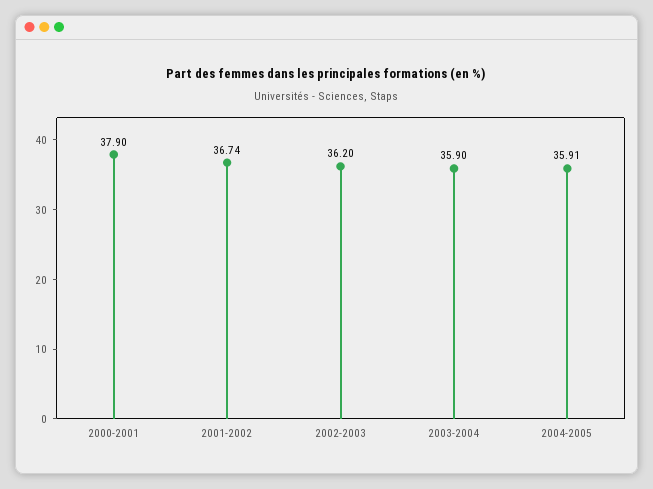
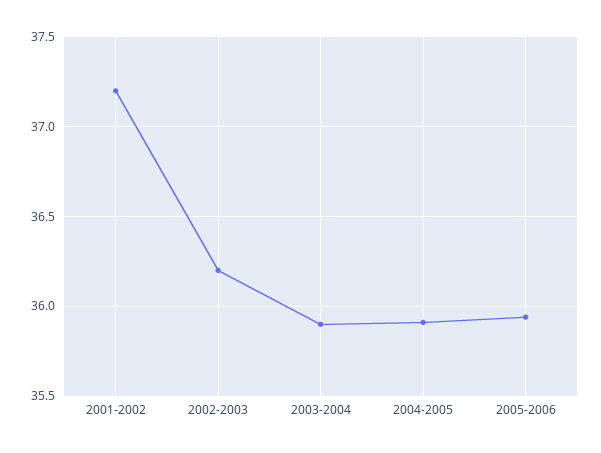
2000-2001: 37.9 -> none
2001-2002: 36.74 -> 37.2
2005-2006: none -> 35.95

